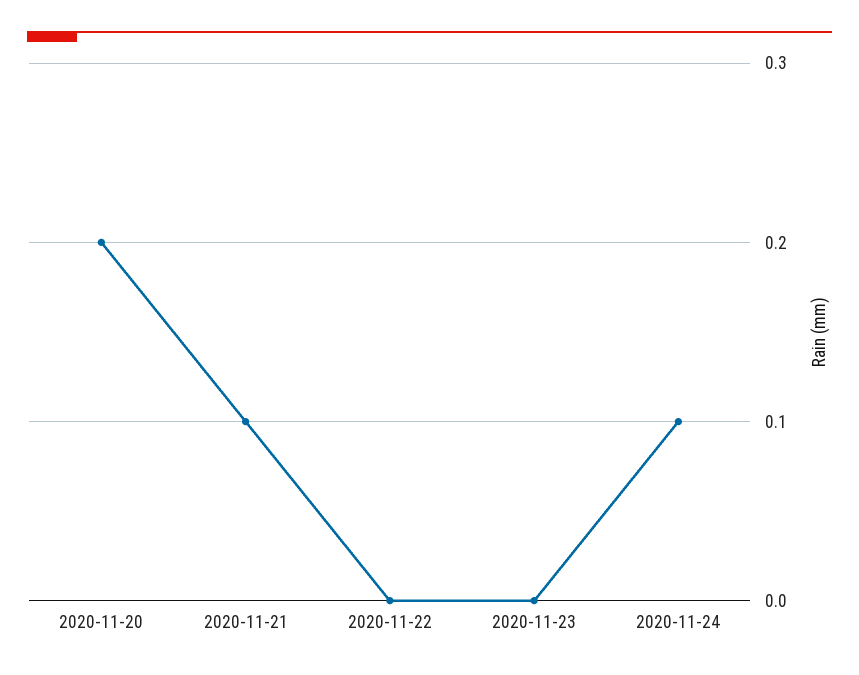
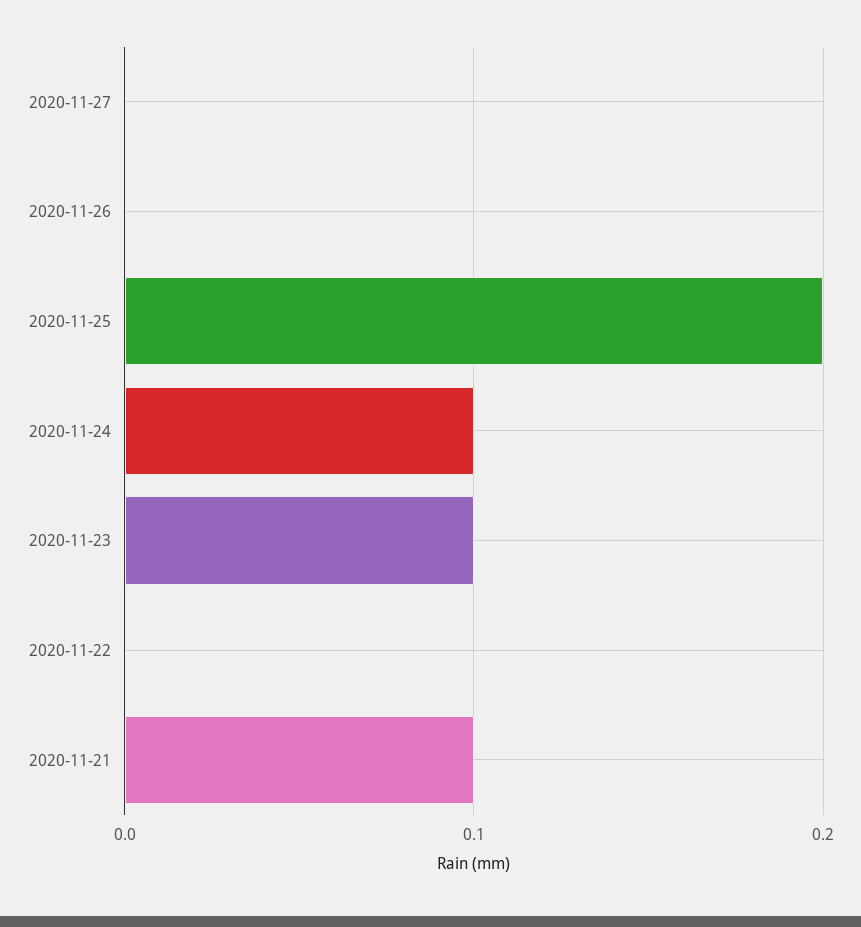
2020-11-20: 0.2 -> none
2020-11-23: 0 -> 0.1
2020-11-27: none -> 0
2020-11-26: none -> 0
2020-11-25: none -> 0.2

